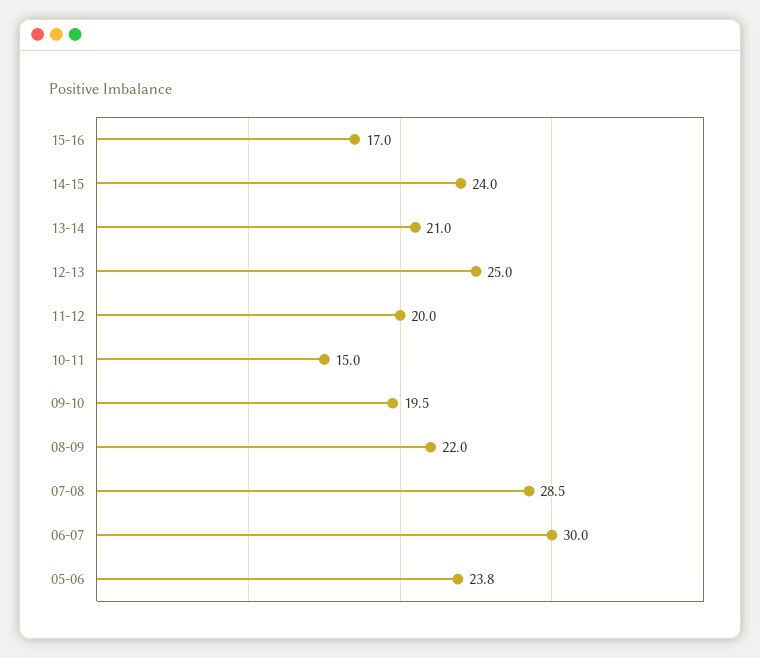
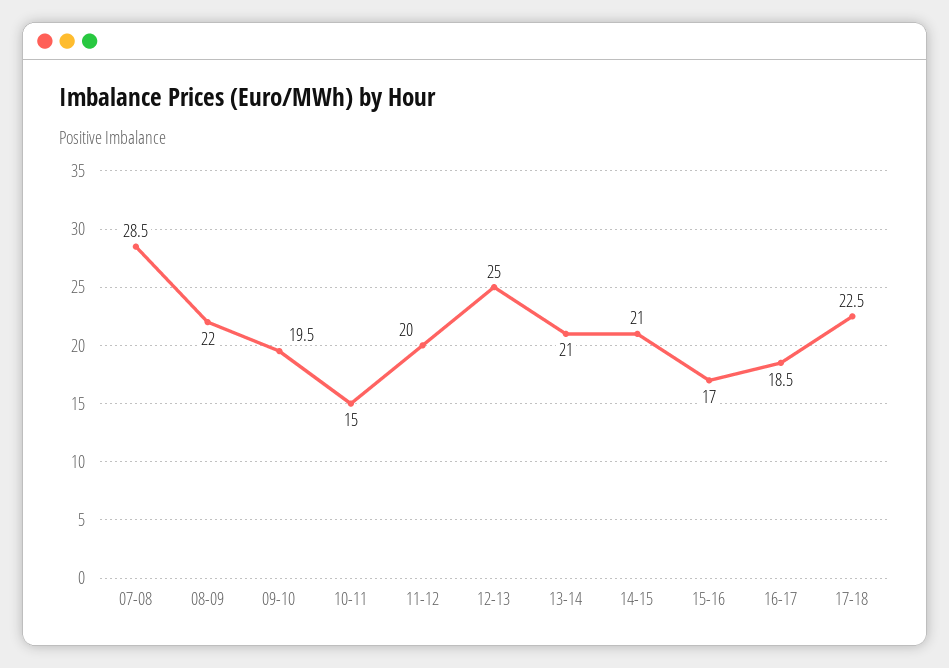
14-15: 24 -> 21
06-07: 30 -> none
05-06: 23.8 -> none
16-17: none -> 18.5
17-18: none -> 22.5

